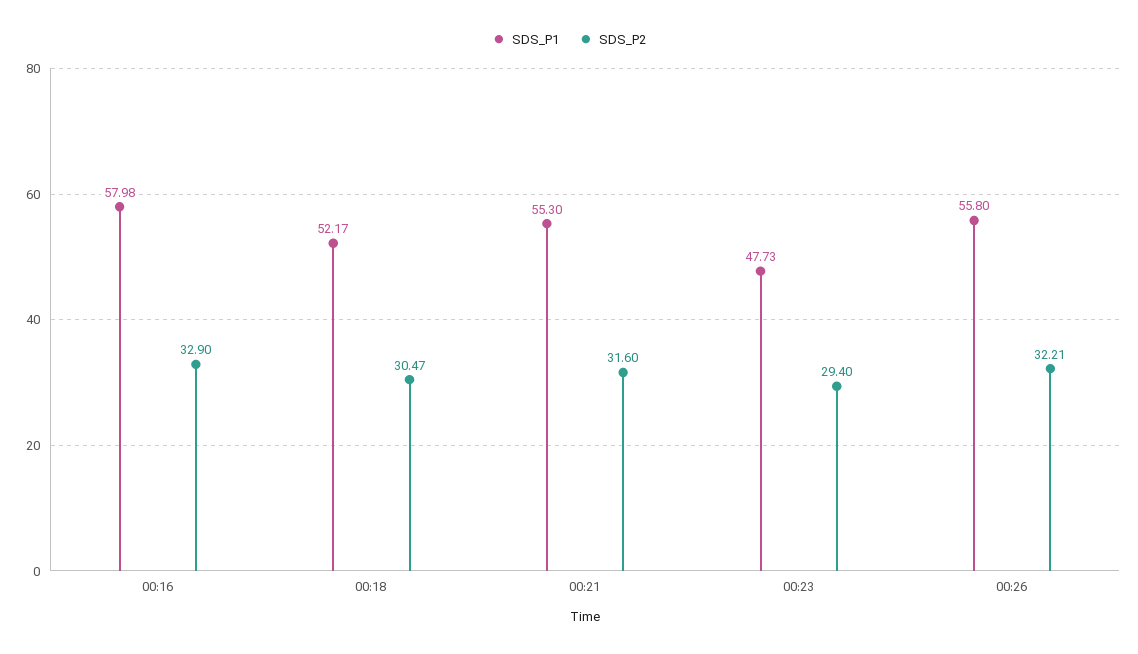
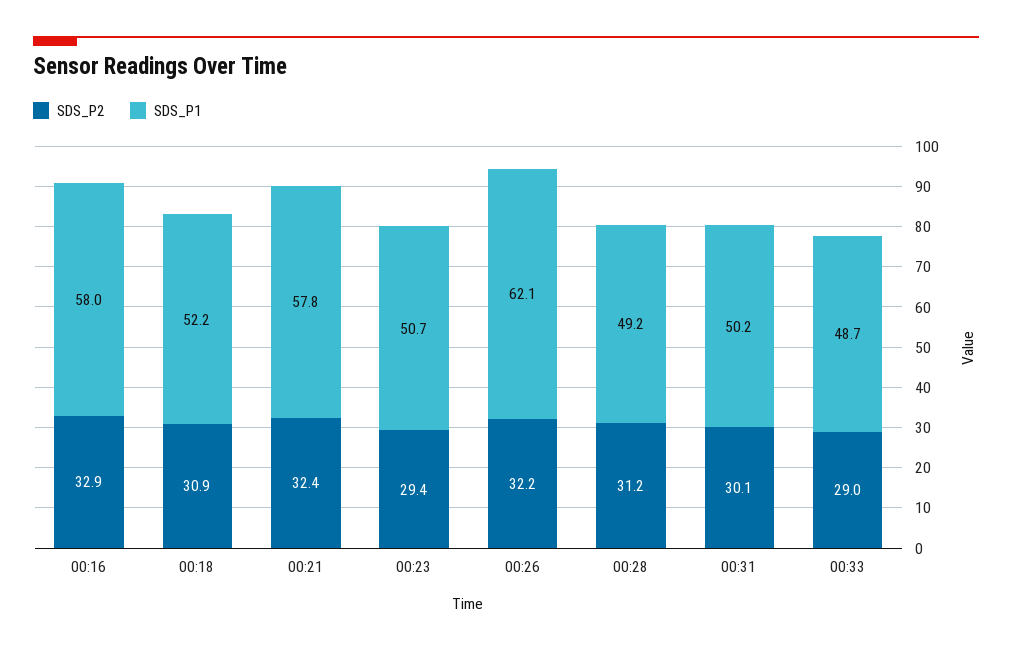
SDS_P2, 00:18: 30.47 -> 30.9
SDS_P1, 00:21: 55.3 -> 57.8
SDS_P2, 00:21: 31.6 -> 32.4
SDS_P1, 00:23: 47.73 -> 50.7
SDS_P1, 00:26: 55.8 -> 62.1
SDS_P2, 00:28: none -> 31.2
SDS_P1, 00:28: none -> 49.2
SDS_P2, 00:31: none -> 30.1
SDS_P1, 00:31: none -> 50.2
SDS_P2, 00:33: none -> 29
SDS_P1, 00:33: none -> 48.7

